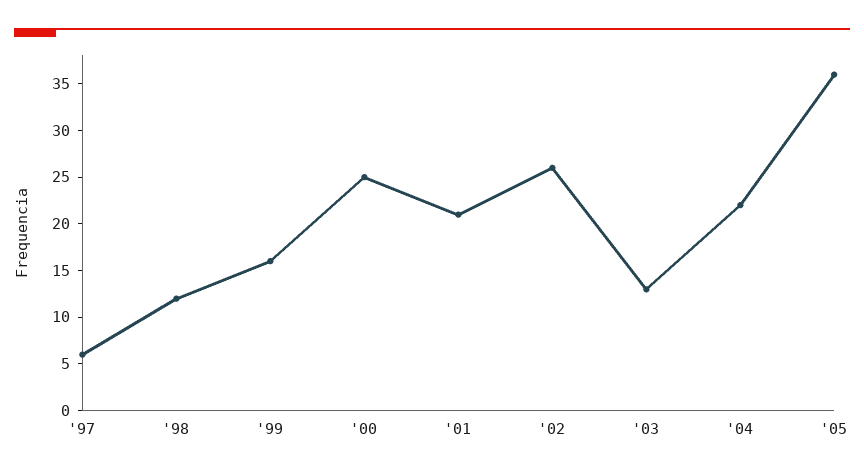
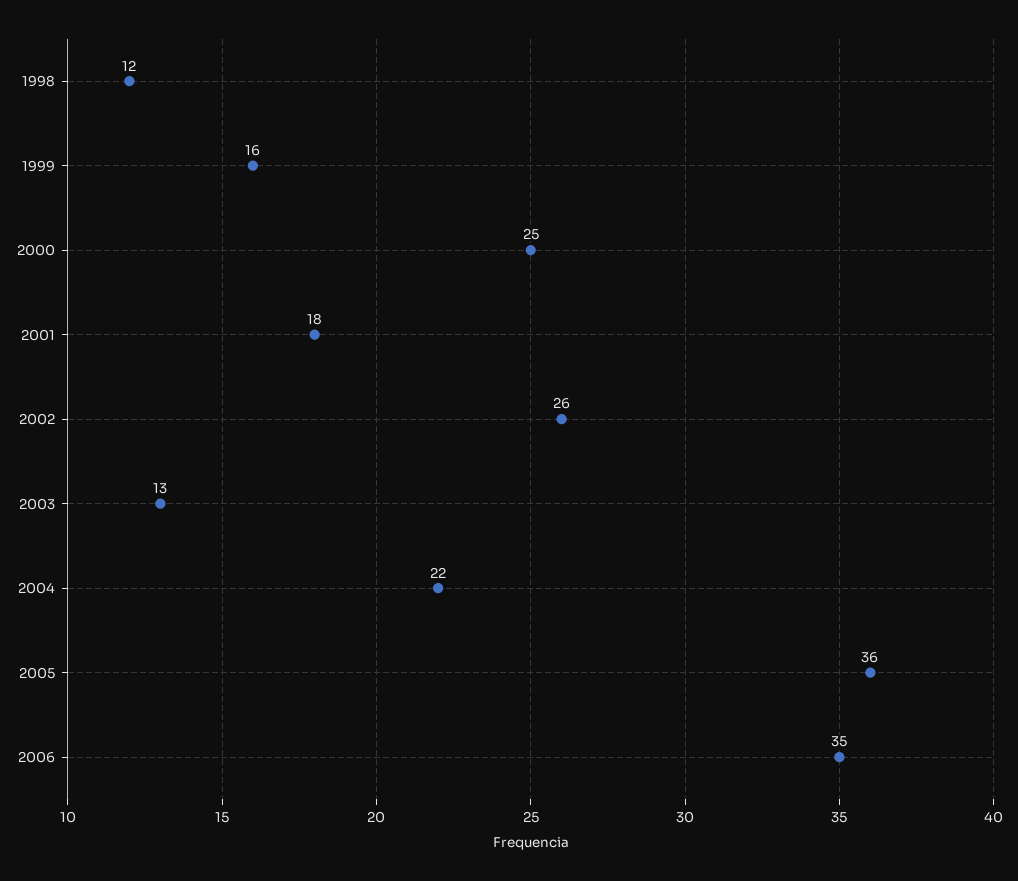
'97: 6 -> none
'01: 21 -> 18
2006: none -> 35

